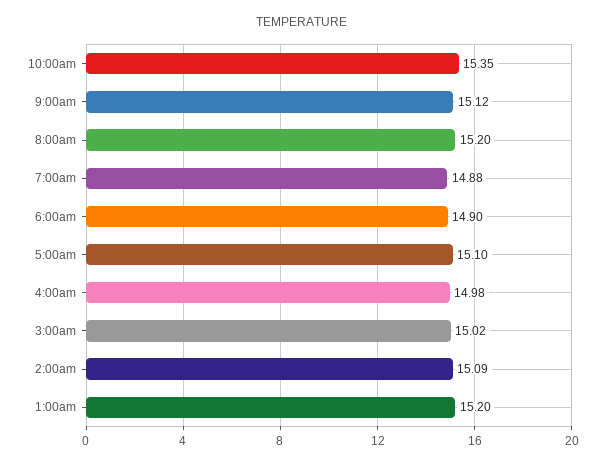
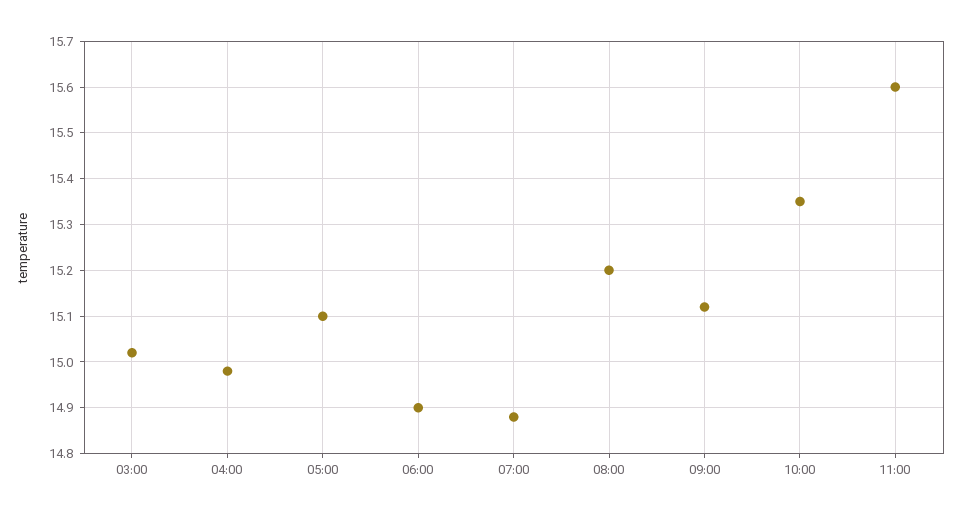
2:00am: 15.09 -> none
1:00am: 15.2 -> none
11:00: none -> 15.6

